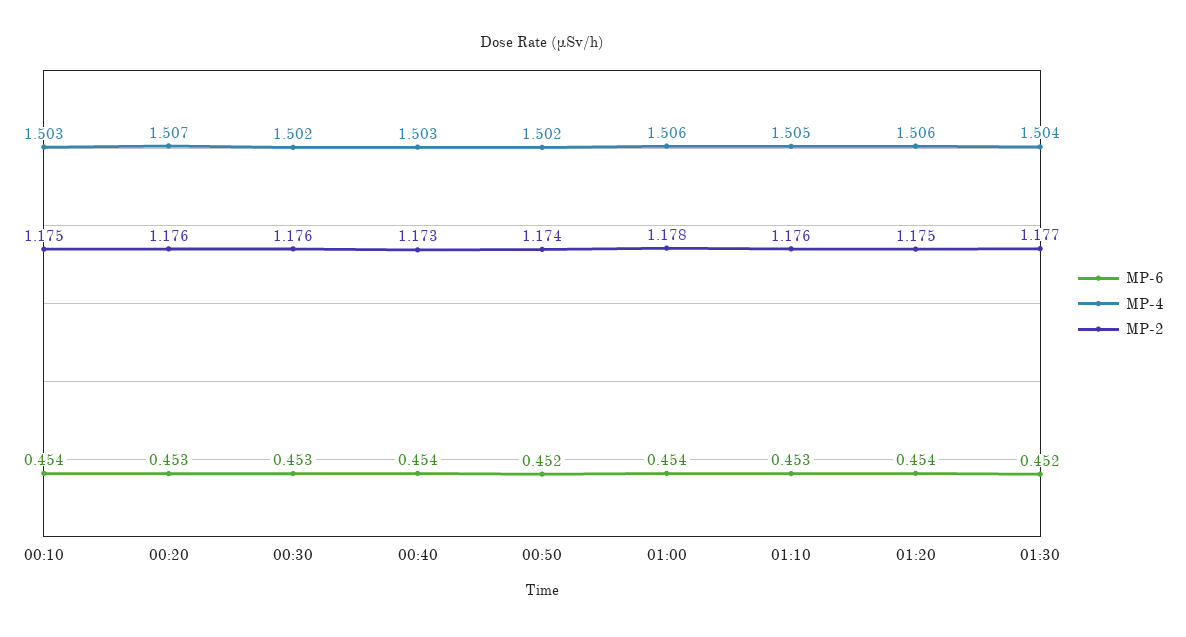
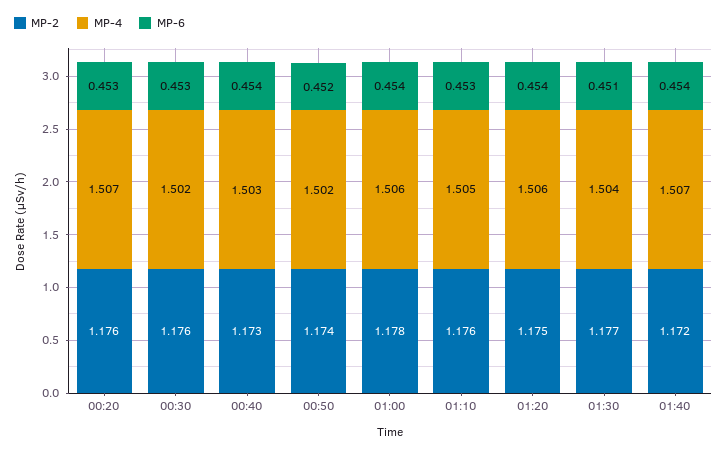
MP-6, 00:10: 0.454 -> none
MP-4, 00:10: 1.503 -> none
MP-2, 00:10: 1.175 -> none
MP-6, 01:30: 0.452 -> 0.451
MP-2, 01:40: none -> 1.172
MP-4, 01:40: none -> 1.507
MP-6, 01:40: none -> 0.454

